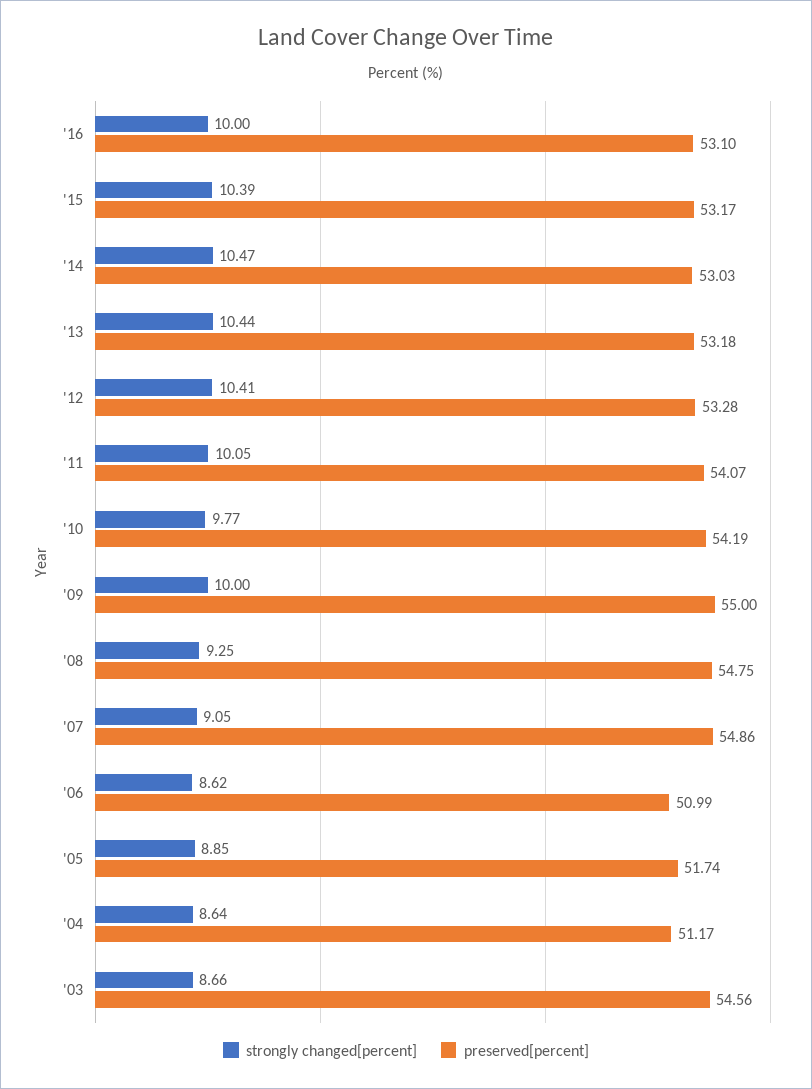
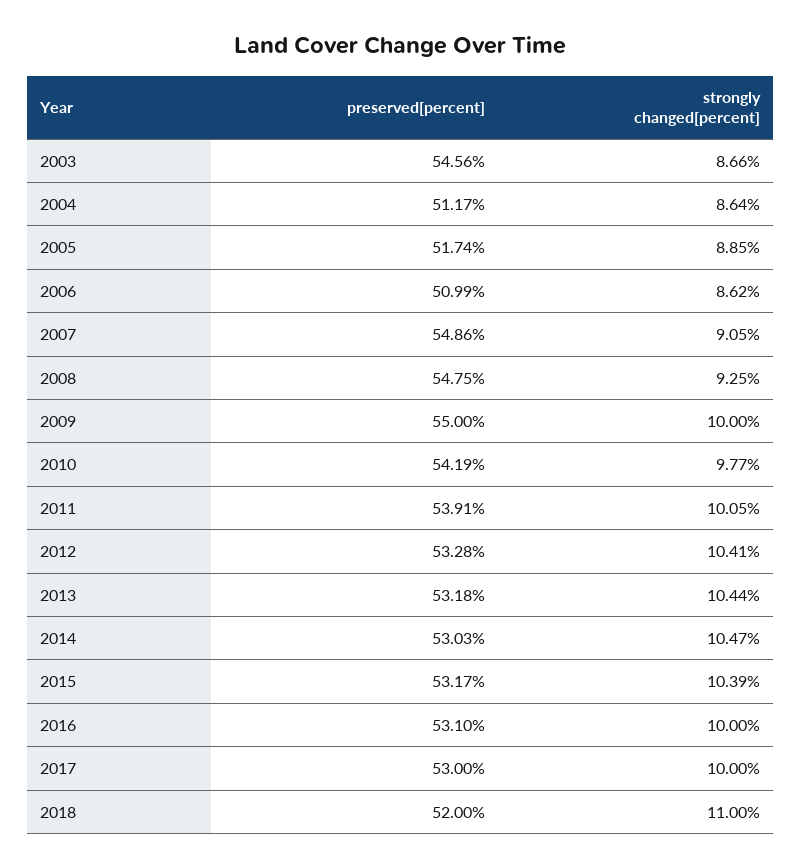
preserved[percent], '11: 54.07 -> 53.91
preserved[percent], 2017: none -> 53
strongly changed[percent], 2017: none -> 10
preserved[percent], 2018: none -> 52
strongly changed[percent], 2018: none -> 11

